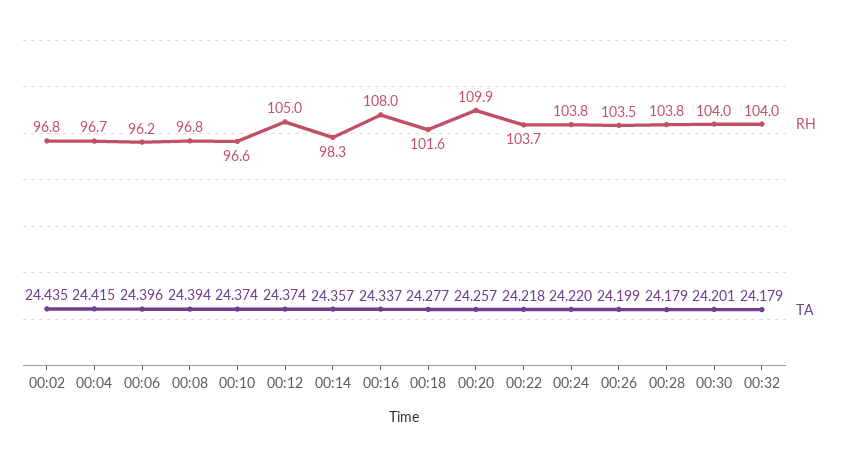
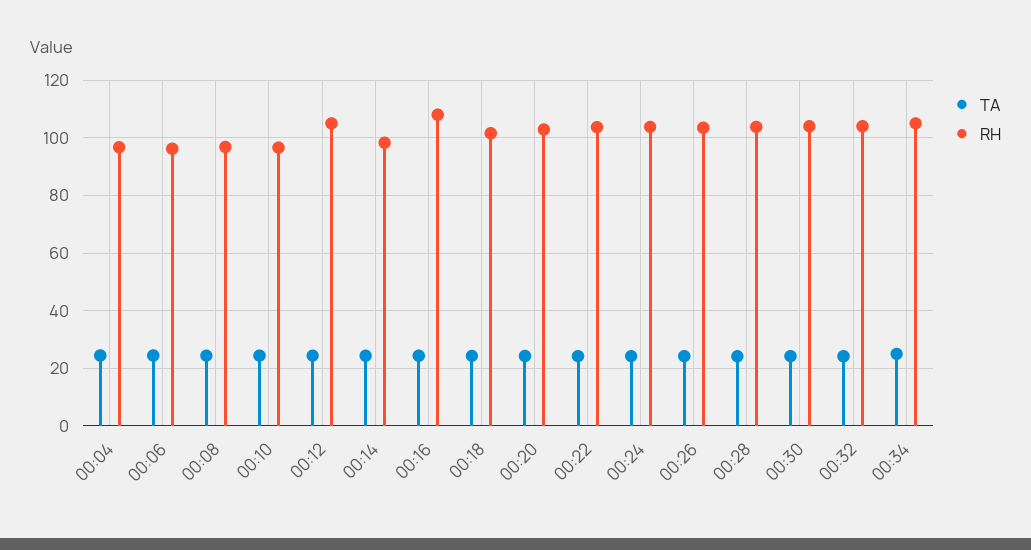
RH, 00:02: 96.8 -> none
TA, 00:02: 24.435 -> none
RH, 00:20: 109.9 -> 102.5
TA, 00:34: none -> 25
RH, 00:34: none -> 105

